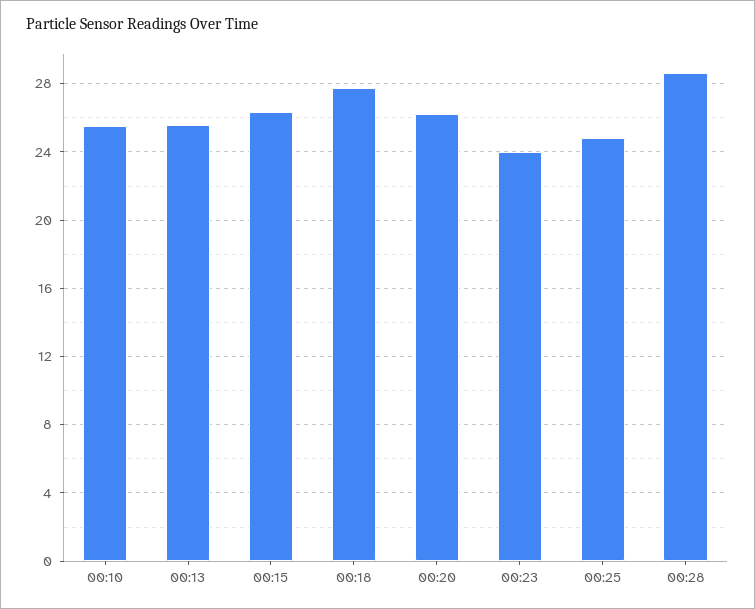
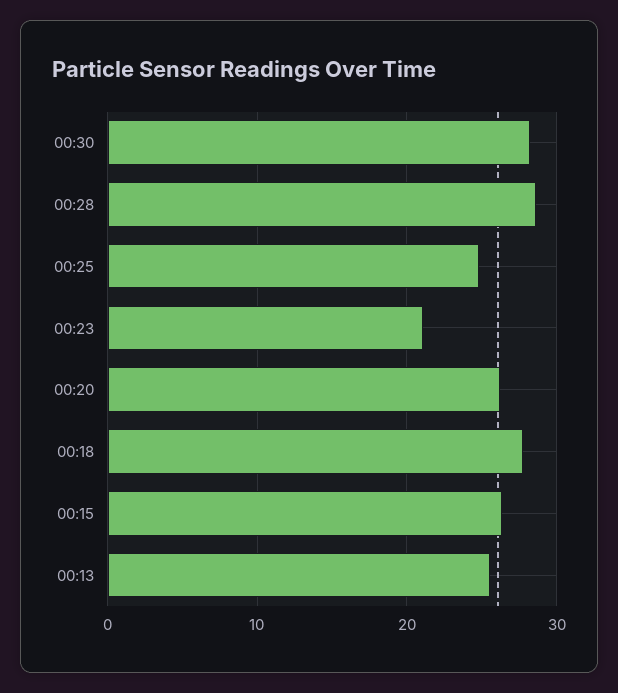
00:10: 25.5 -> none
00:23: 24 -> 21
00:30: none -> 28

